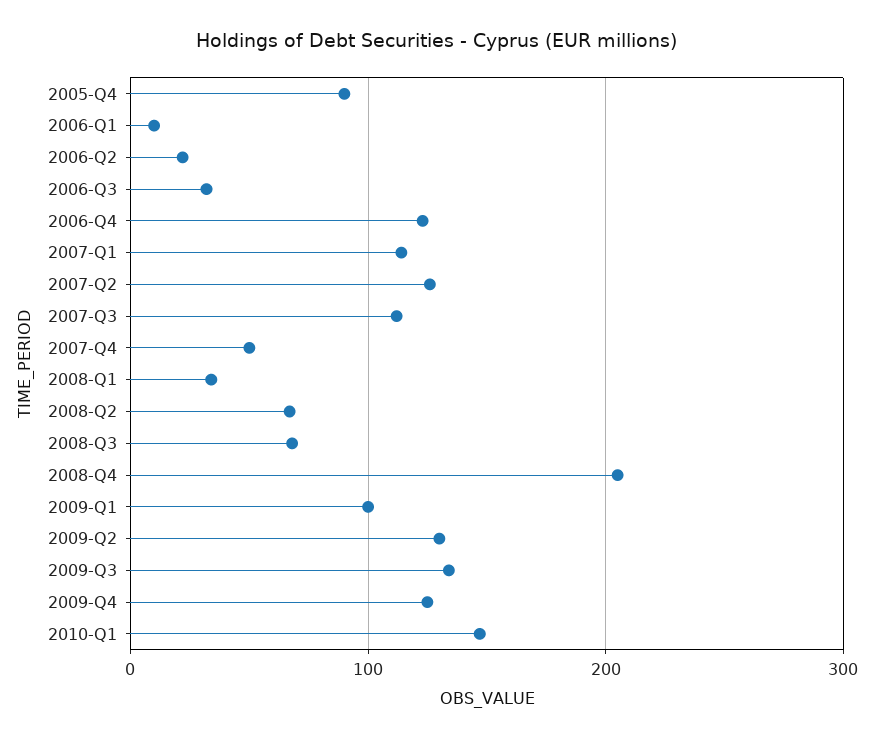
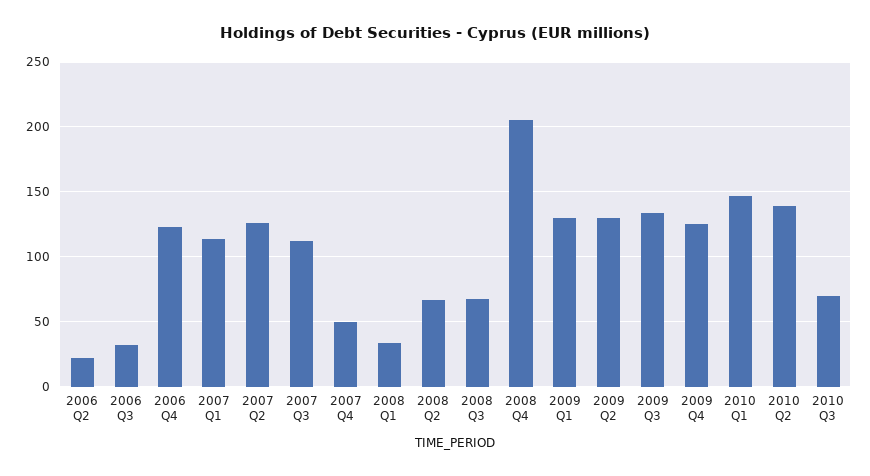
2005-Q4: 90 -> none
2006-Q1: 10 -> none
2009-Q1: 100 -> 130
2010 Q2: none -> 140
2010 Q3: none -> 70

